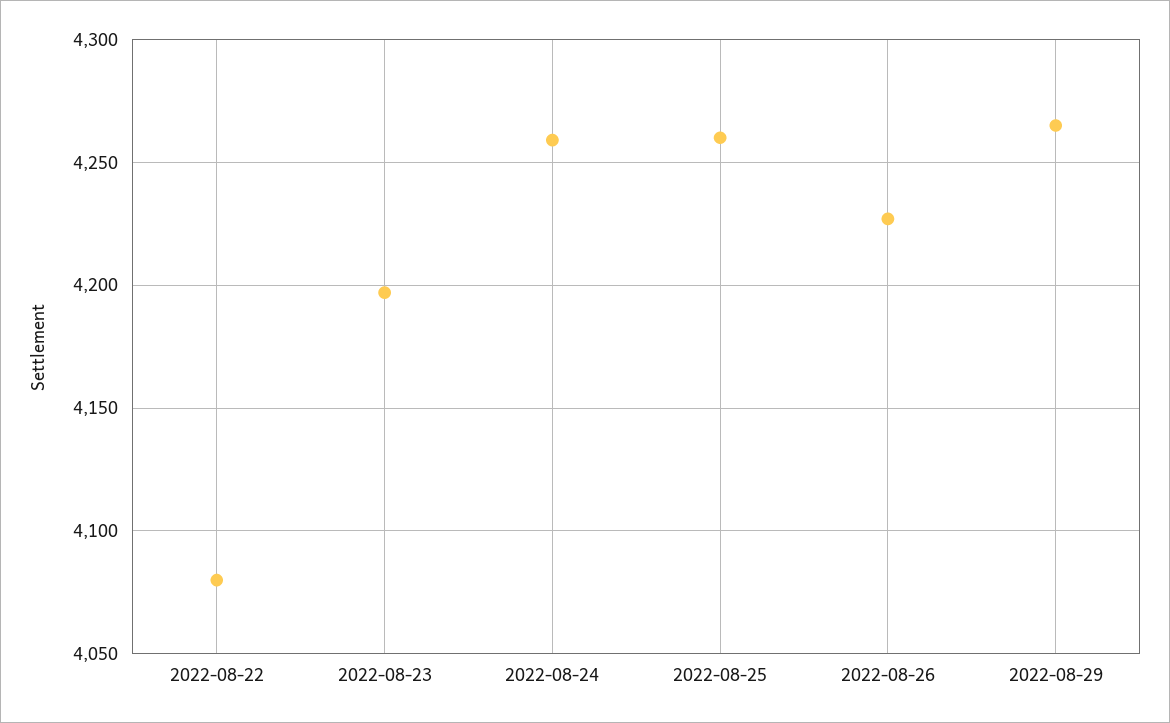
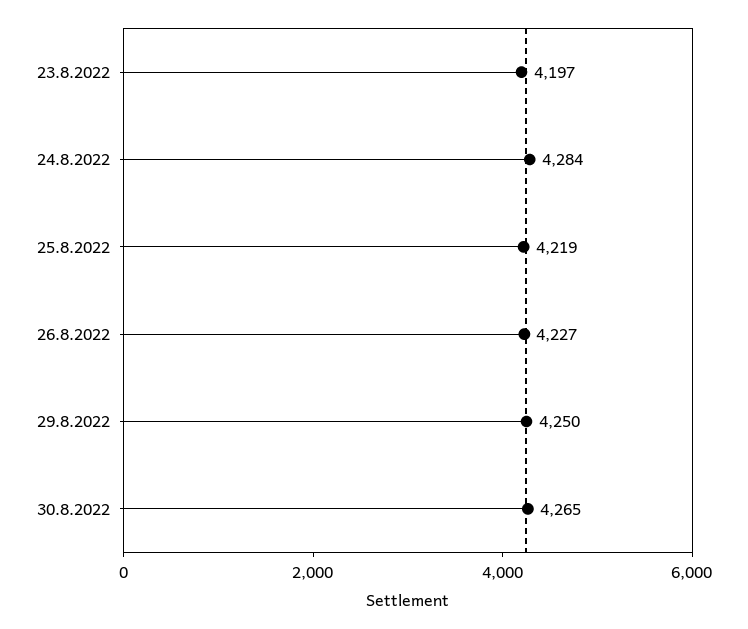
2022-08-22: 4080 -> none
2022-08-24: 4260 -> 4284
2022-08-25: 4260 -> 4219
2022-08-29: 4265 -> 4250
30.8.2022: none -> 4265

